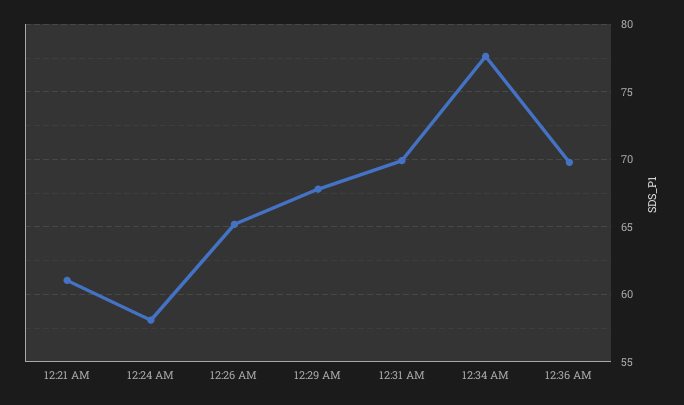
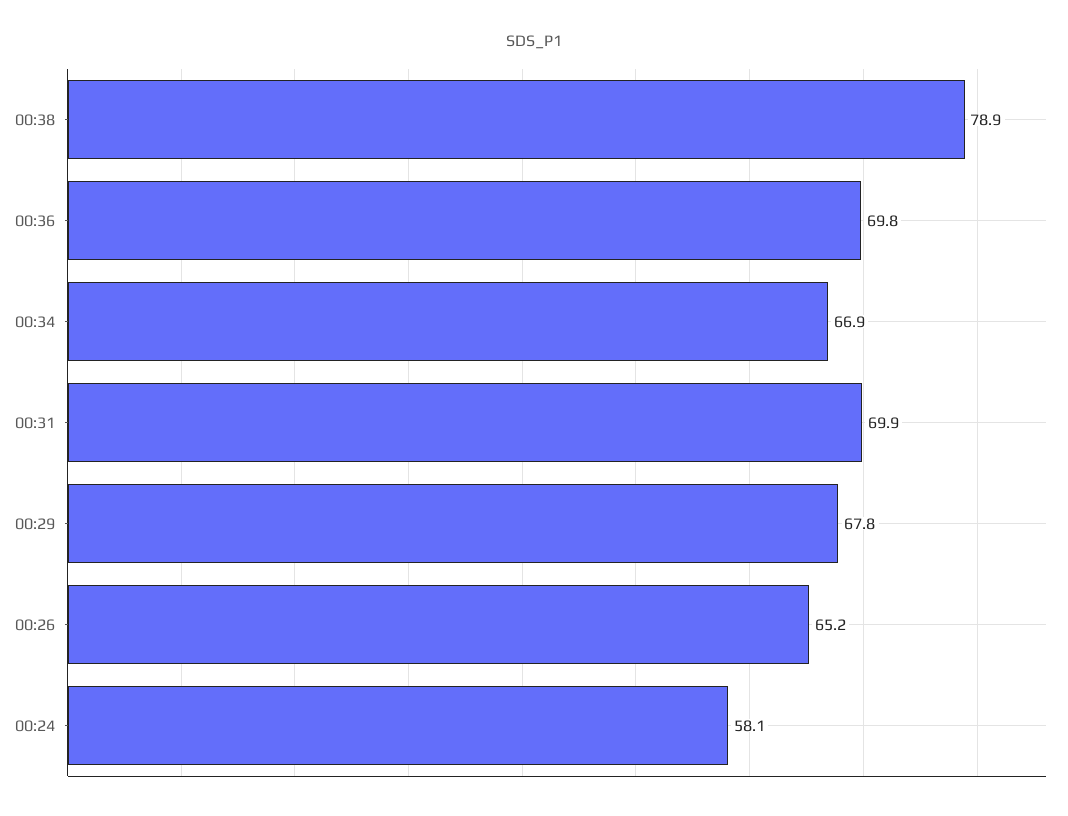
12:21 AM: 61 -> none
12:34 AM: 77.5 -> 66.9
00:38: none -> 78.9

